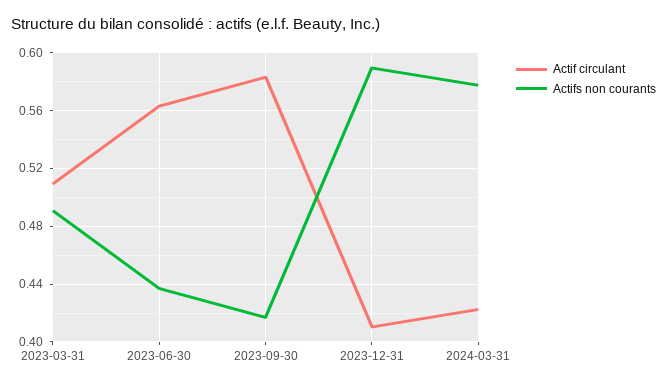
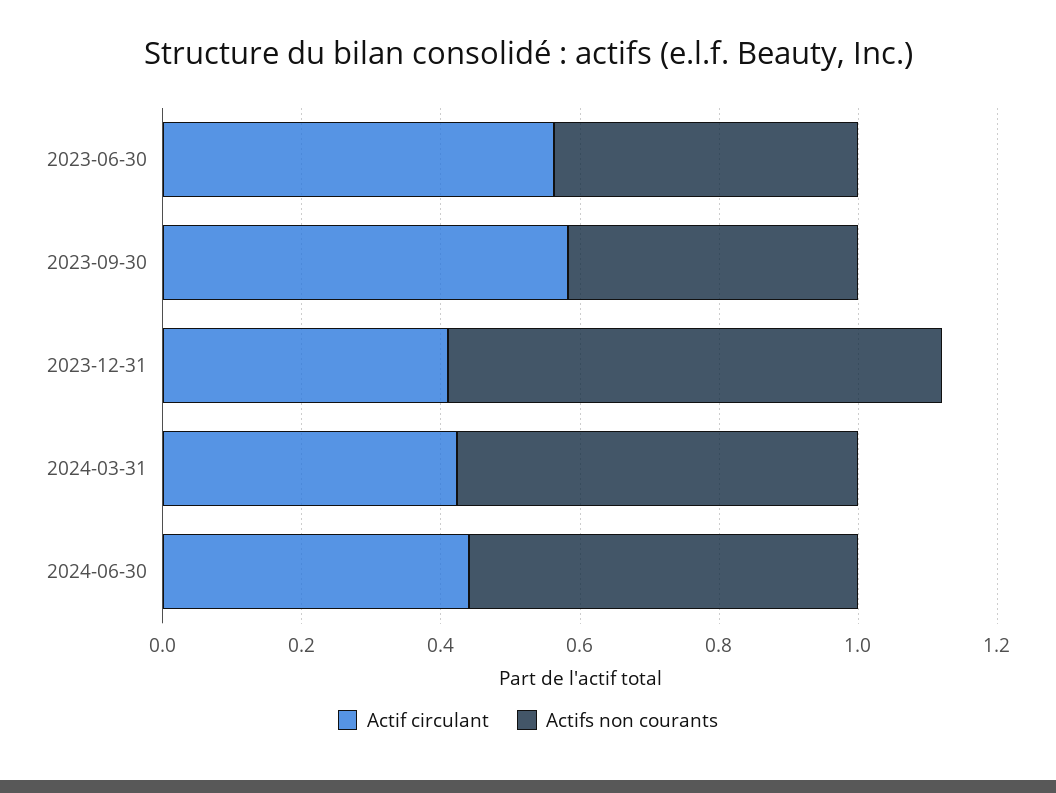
Actif circulant, 2023-03-31: 0.51 -> none
Actifs non courants, 2023-03-31: 0.49 -> none
Actifs non courants, 2023-12-31: 0.59 -> 0.7
Actif circulant, 2024-06-30: none -> 0.45
Actifs non courants, 2024-06-30: none -> 0.55

